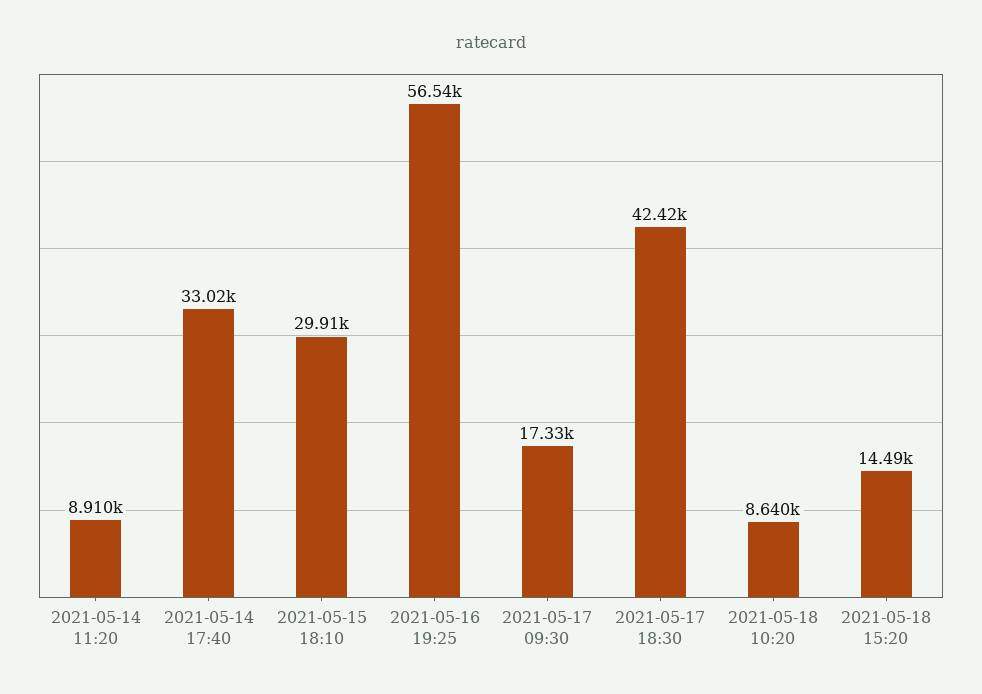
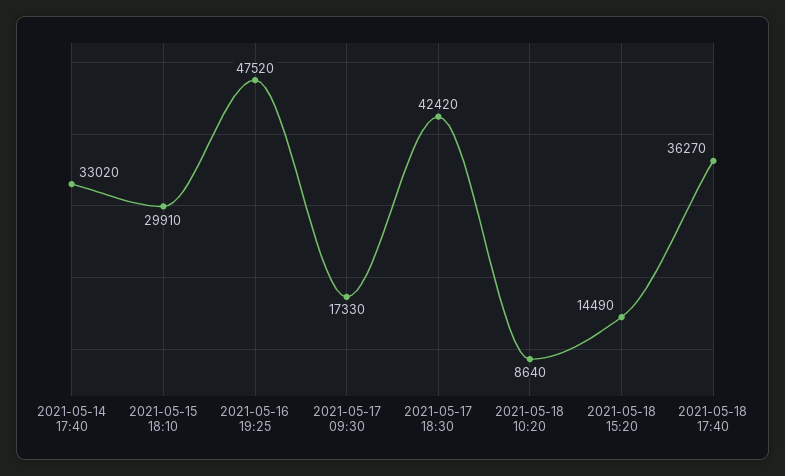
2021-05-14 11:20: 8910 -> none
2021-05-16 19:25: 56540 -> 47520
2021-05-18 17:40: none -> 36270

